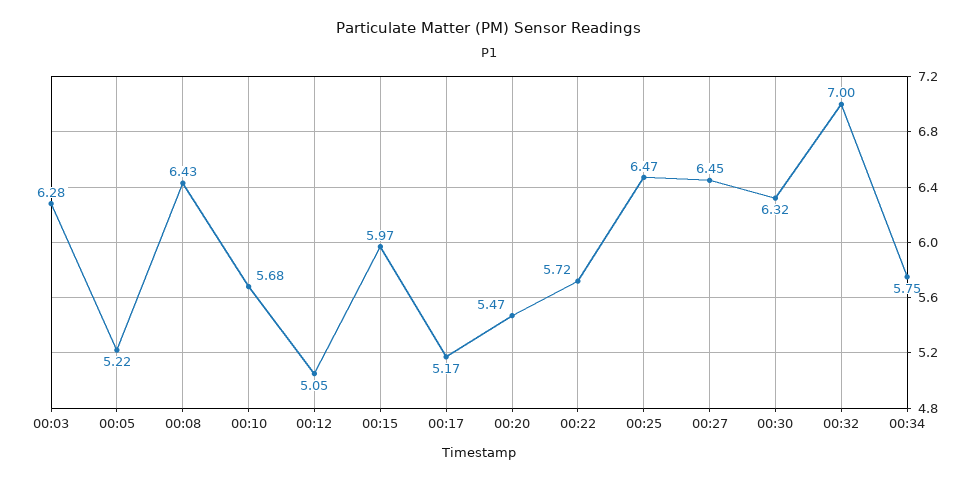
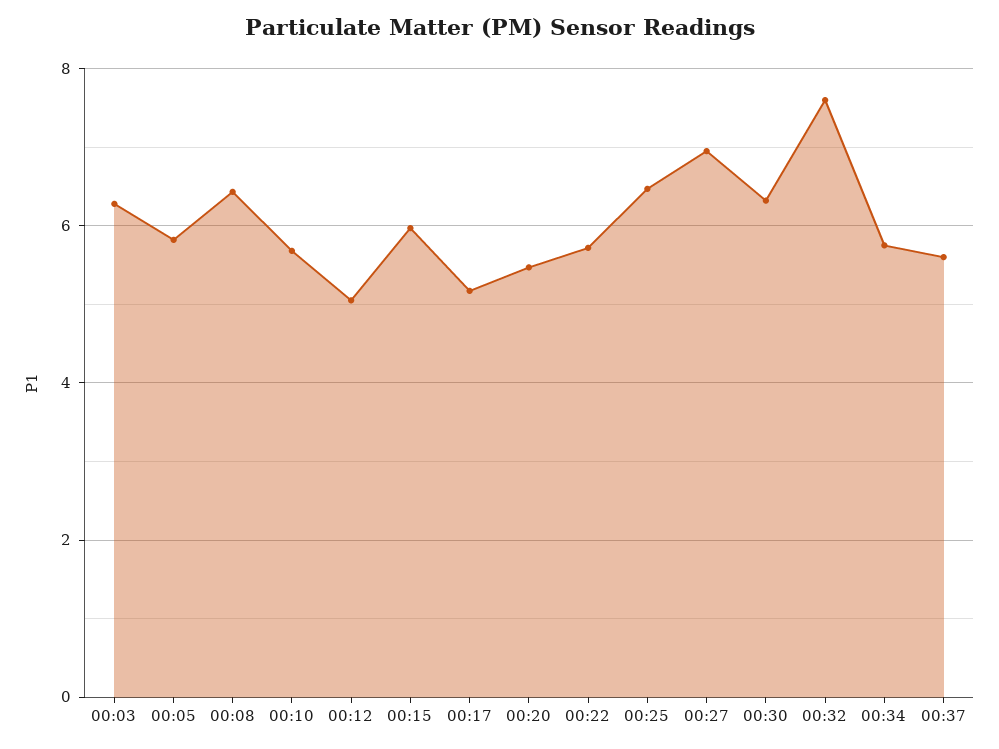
00:05: 5.22 -> 5.8
00:27: 6.45 -> 7
00:32: 7 -> 7.6
00:37: none -> 5.6

